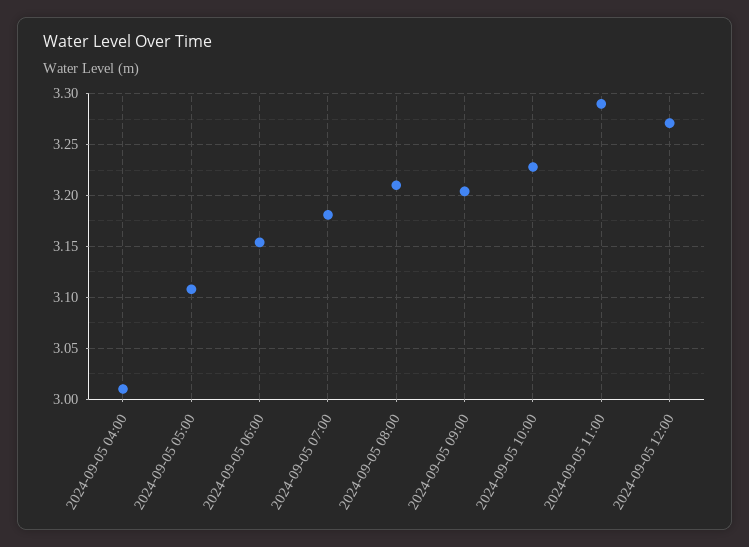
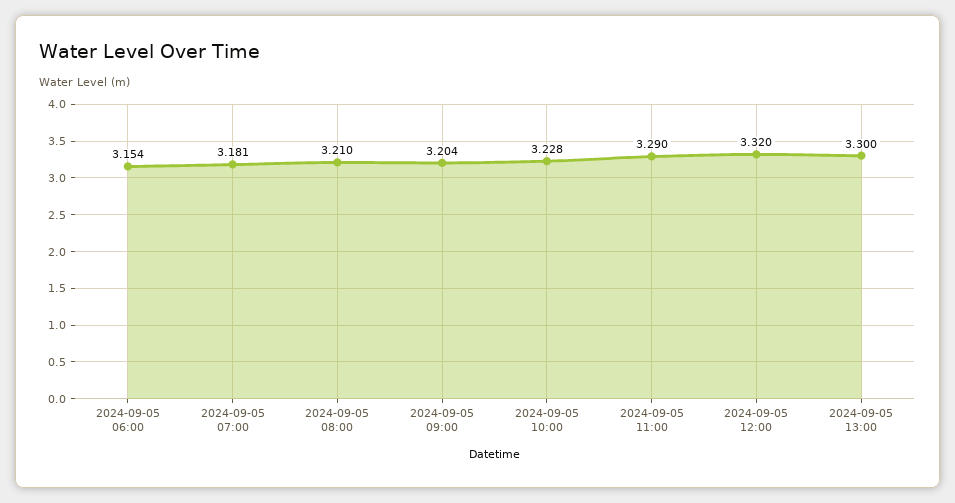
2024-09-05 04:00: 3.01 -> none
2024-09-05 05:00: 3.11 -> none
2024-09-05 12:00: 3.27 -> 3.32
2024-09-05 13:00: none -> 3.3

